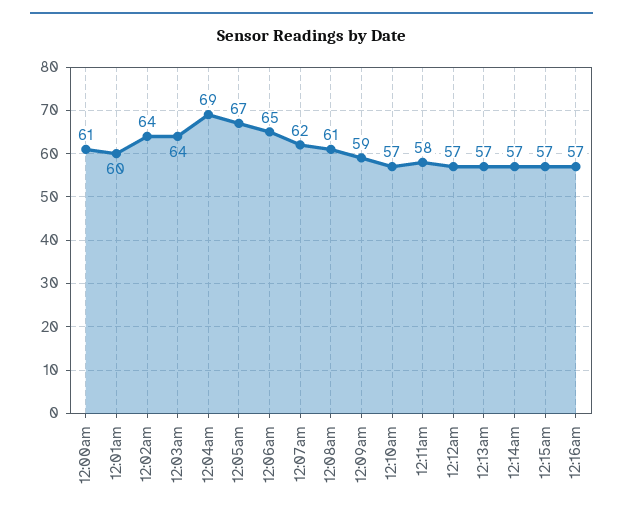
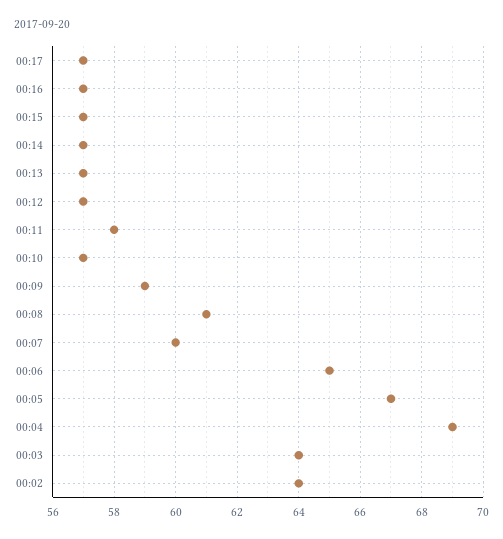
12:00am: 61 -> none
12:01am: 60 -> none
12:07am: 62 -> 60
00:17: none -> 57

